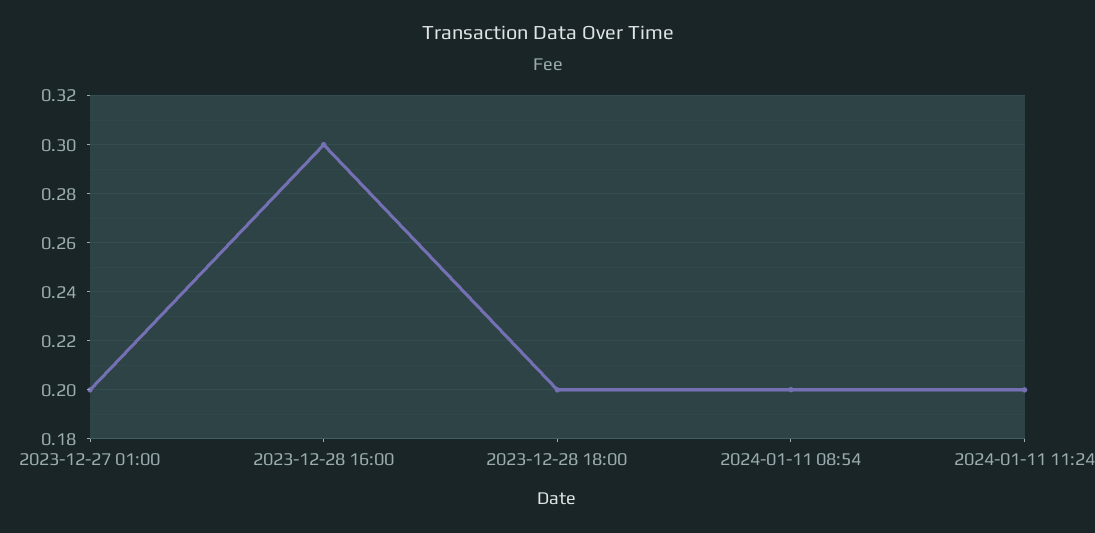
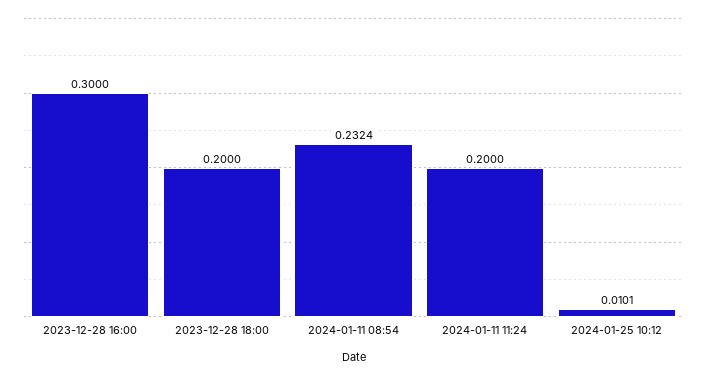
2023-12-27 01:00: 0.2 -> none
2024-01-11 08:54: 0.2 -> 0.2324
2024-01-25 10:12: none -> 0.0101

